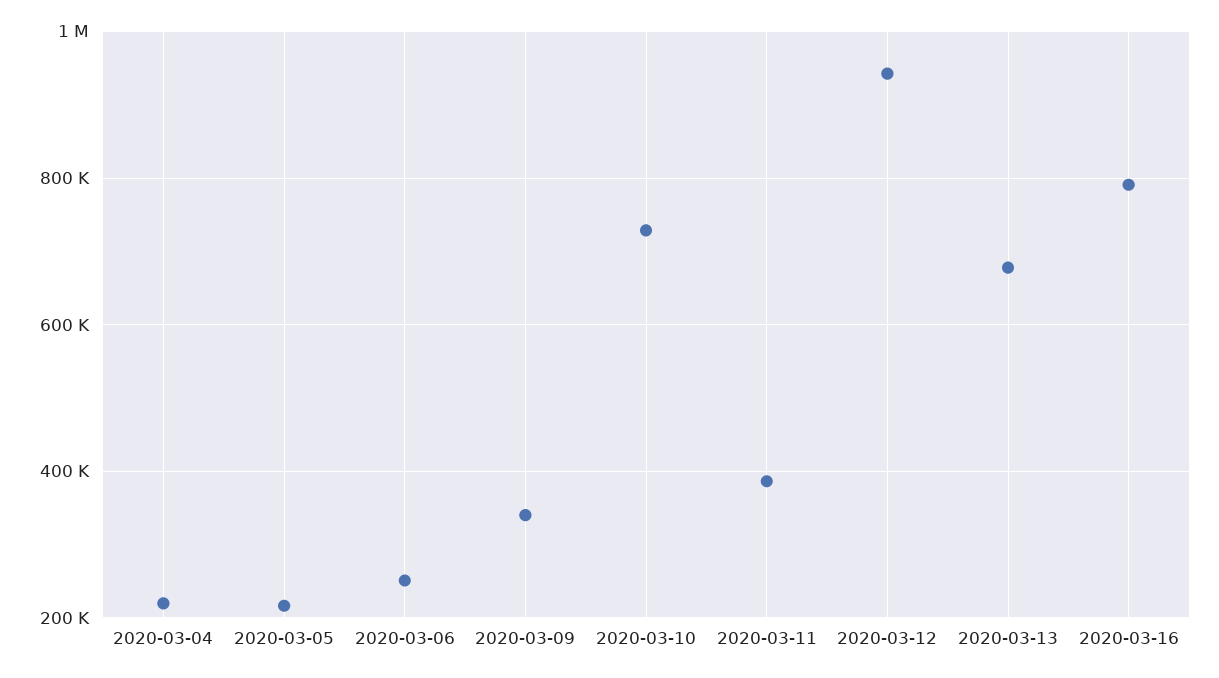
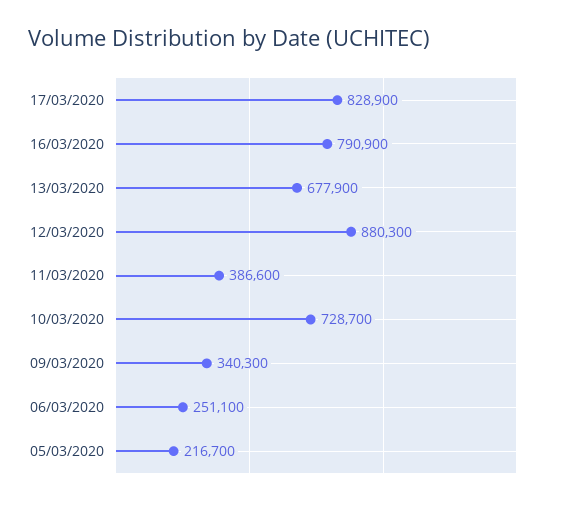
2020-03-04: 220000 -> none
2020-03-12: 940000 -> 880300
17/03/2020: none -> 828900

